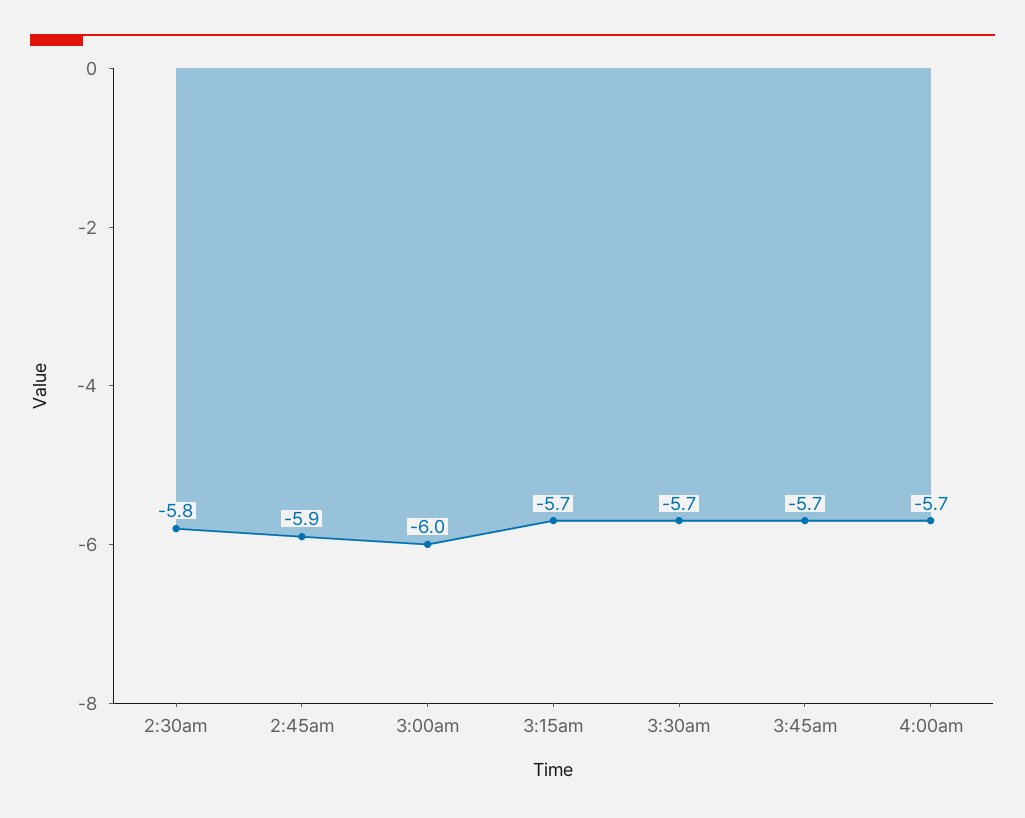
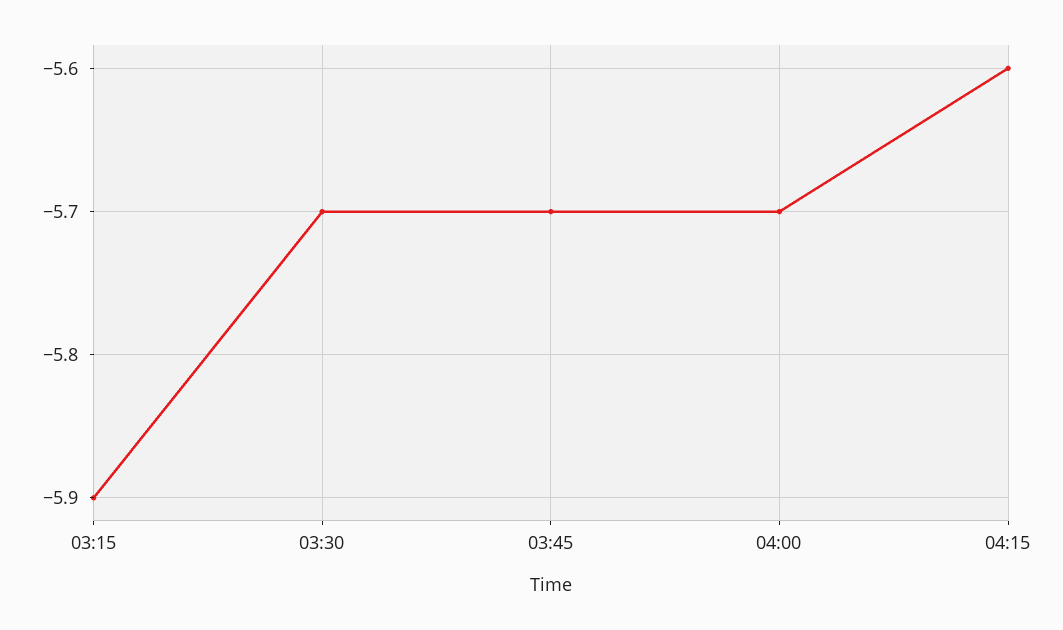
2:30am: -5.8 -> none
2:45am: -5.9 -> none
3:00am: -6 -> none
3:15am: -5.7 -> -5.9
04:15: none -> -5.6

